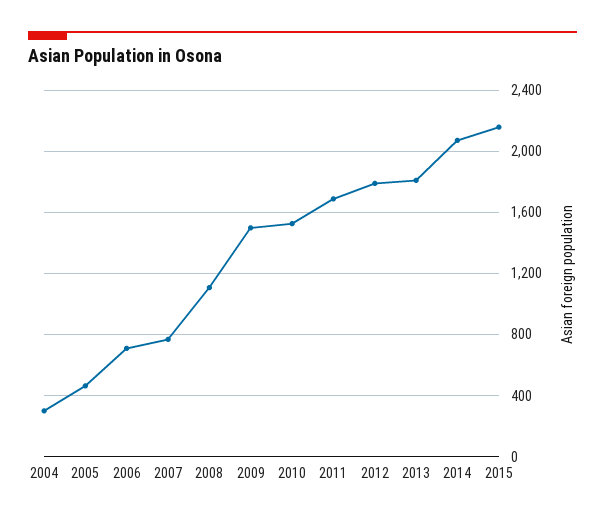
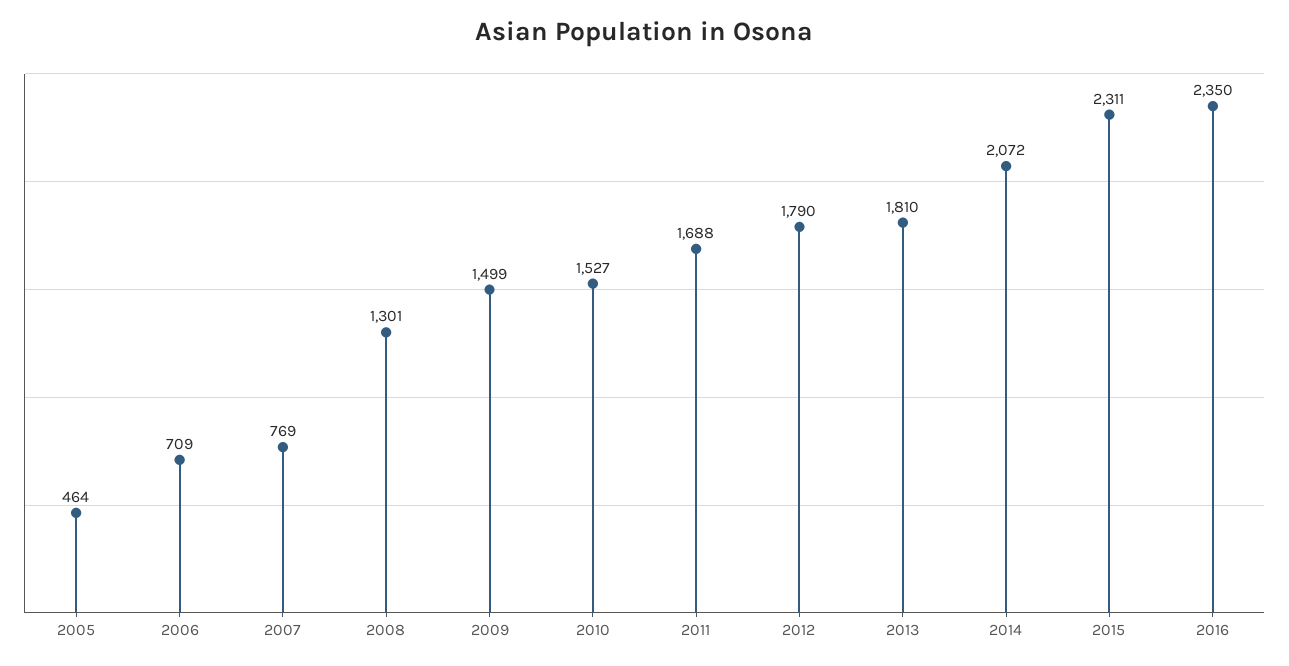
2004: 300 -> none
2008: 1100 -> 1301
2015: 2150 -> 2311
2016: none -> 2350

